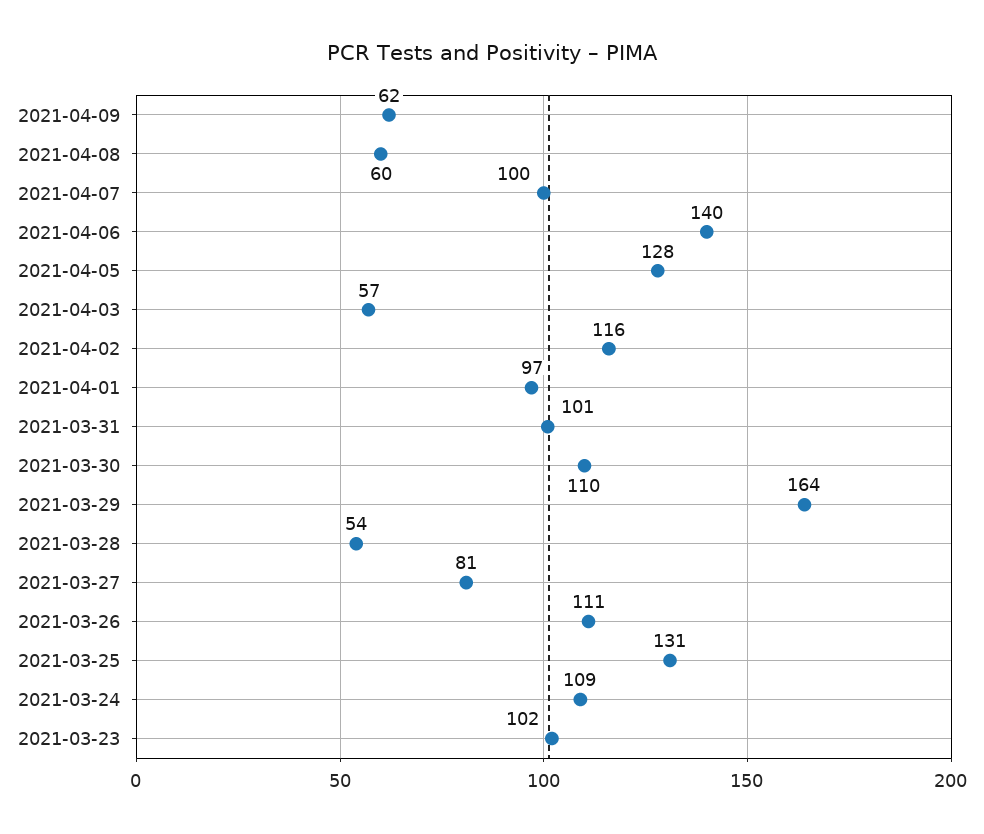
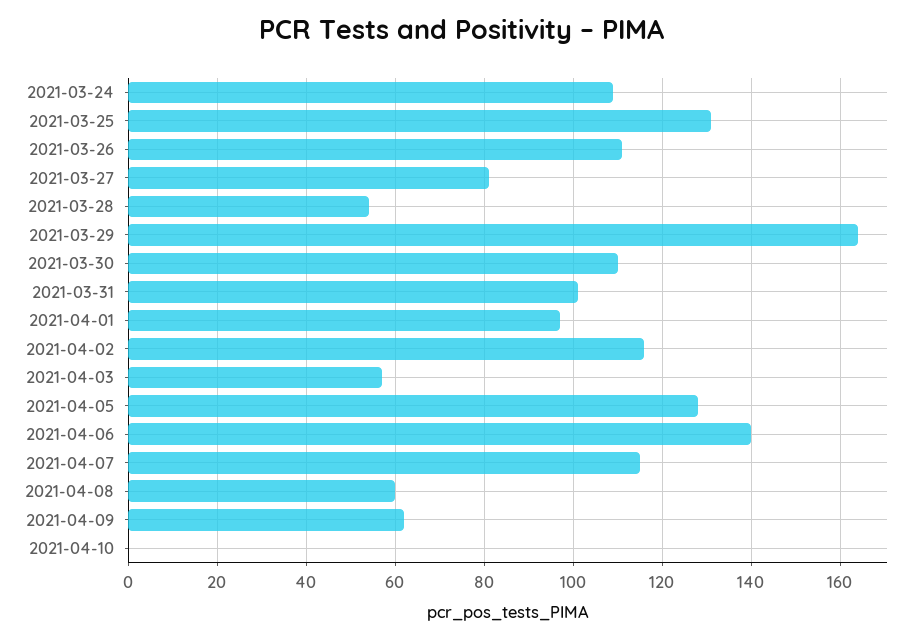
2021-04-07: 100 -> 115
2021-03-23: 102 -> none
2021-04-10: none -> 0

